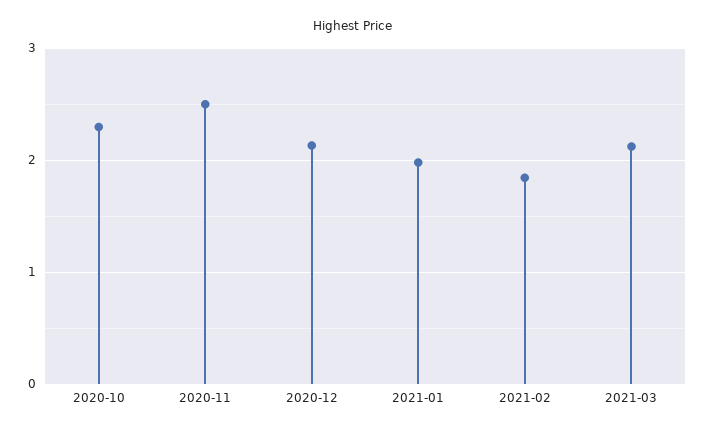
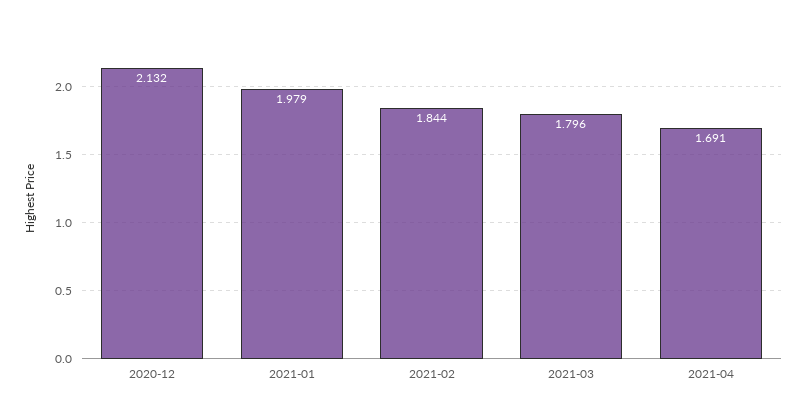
2020-10: 2.3 -> none
2020-11: 2.5 -> none
2021-03: 2.1 -> 1.796
2021-04: none -> 1.691

